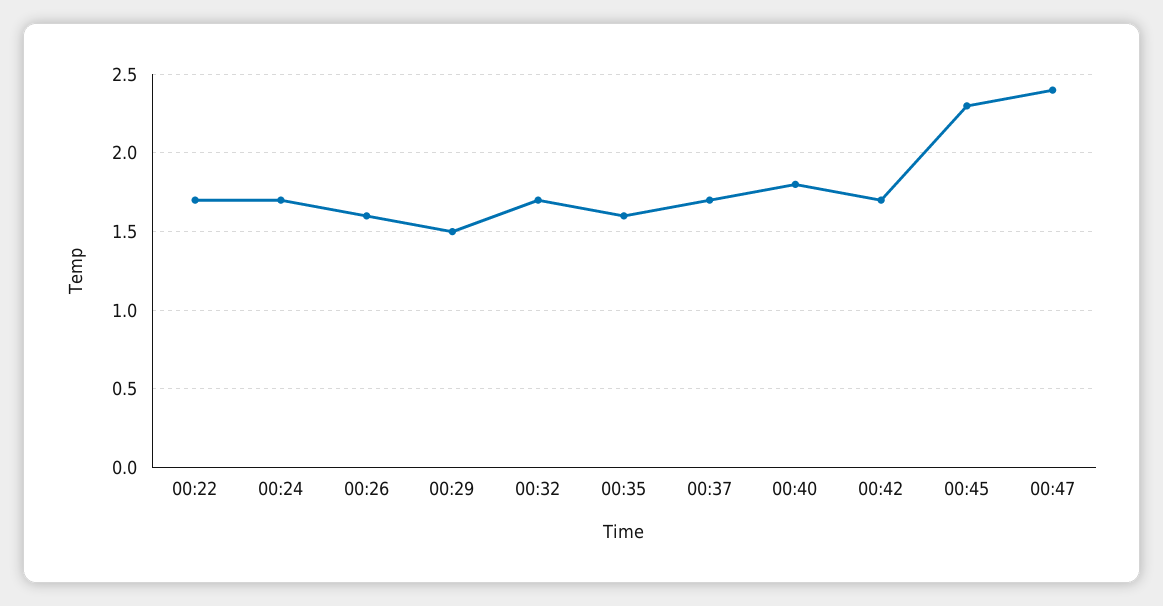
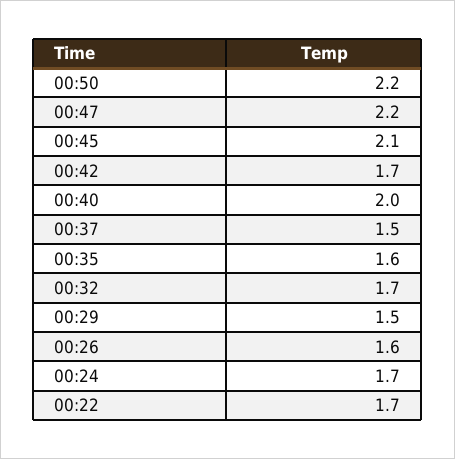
00:37: 1.7 -> 1.5
00:40: 1.8 -> 2
00:45: 2.3 -> 2.1
00:47: 2.4 -> 2.2
00:50: none -> 2.2

